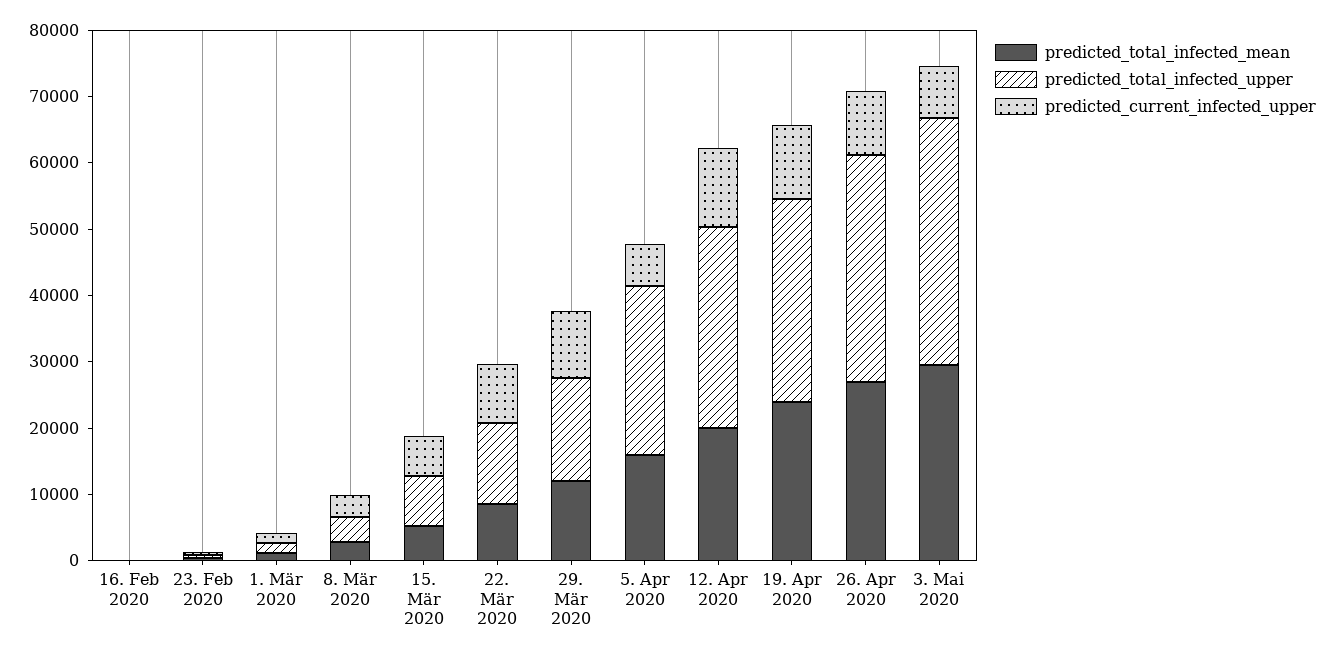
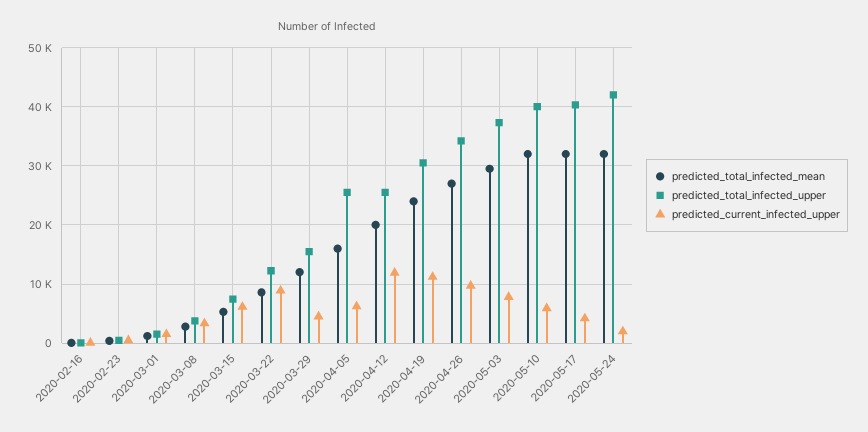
predicted_current_infected_upper, 29. Mär 2020: 10000 -> 4000
predicted_total_infected_upper, 12. Apr 2020: 30000 -> 26000
predicted_total_infected_mean, 2020-05-10: none -> 32000
predicted_total_infected_upper, 2020-05-10: none -> 40000
predicted_current_infected_upper, 2020-05-10: none -> 6000
predicted_total_infected_mean, 2020-05-17: none -> 32000
predicted_total_infected_upper, 2020-05-17: none -> 40000
predicted_current_infected_upper, 2020-05-17: none -> 4000
predicted_total_infected_mean, 2020-05-24: none -> 32000
predicted_total_infected_upper, 2020-05-24: none -> 42000
predicted_current_infected_upper, 2020-05-24: none -> 2000

